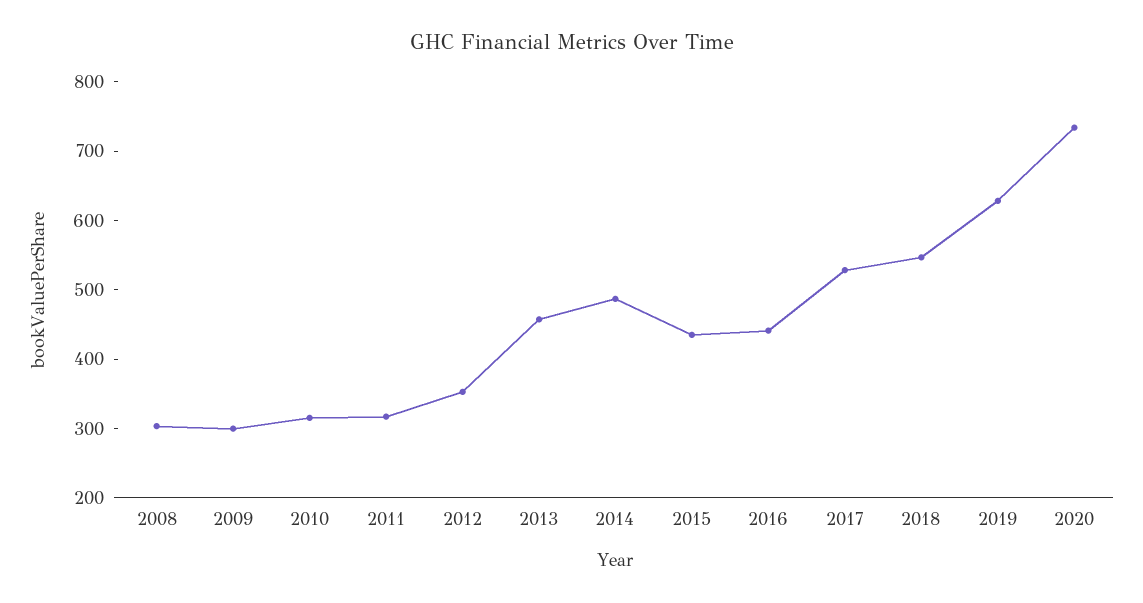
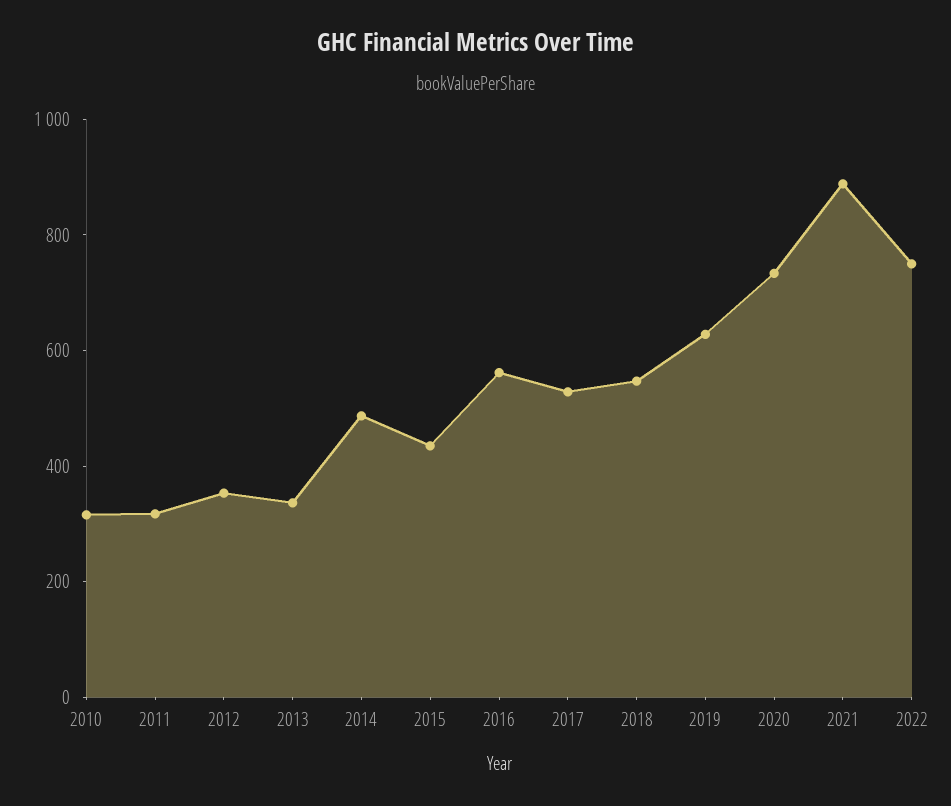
2008: 300 -> none
2009: 300 -> none
2013: 460 -> 350
2016: 440 -> 550
2021: none -> 900
2022: none -> 750

